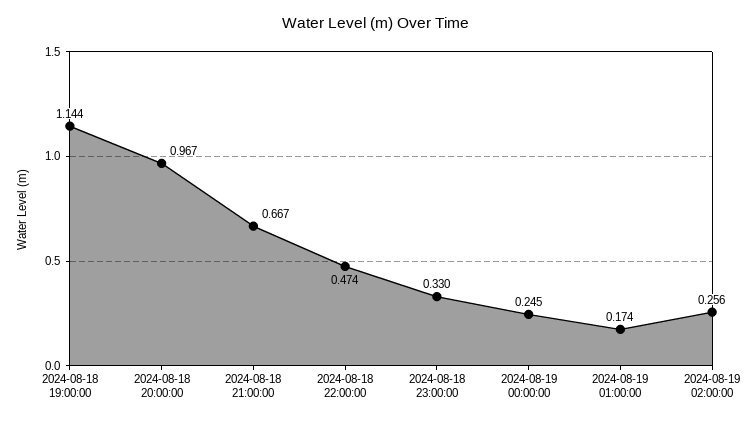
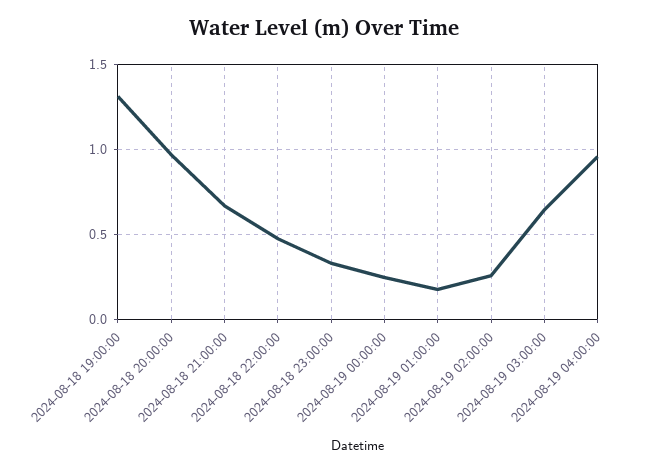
2024-08-18 19:00:00: 1.144 -> 1.3
2024-08-19 03:00:00: none -> 0.65
2024-08-19 04:00:00: none -> 0.95

